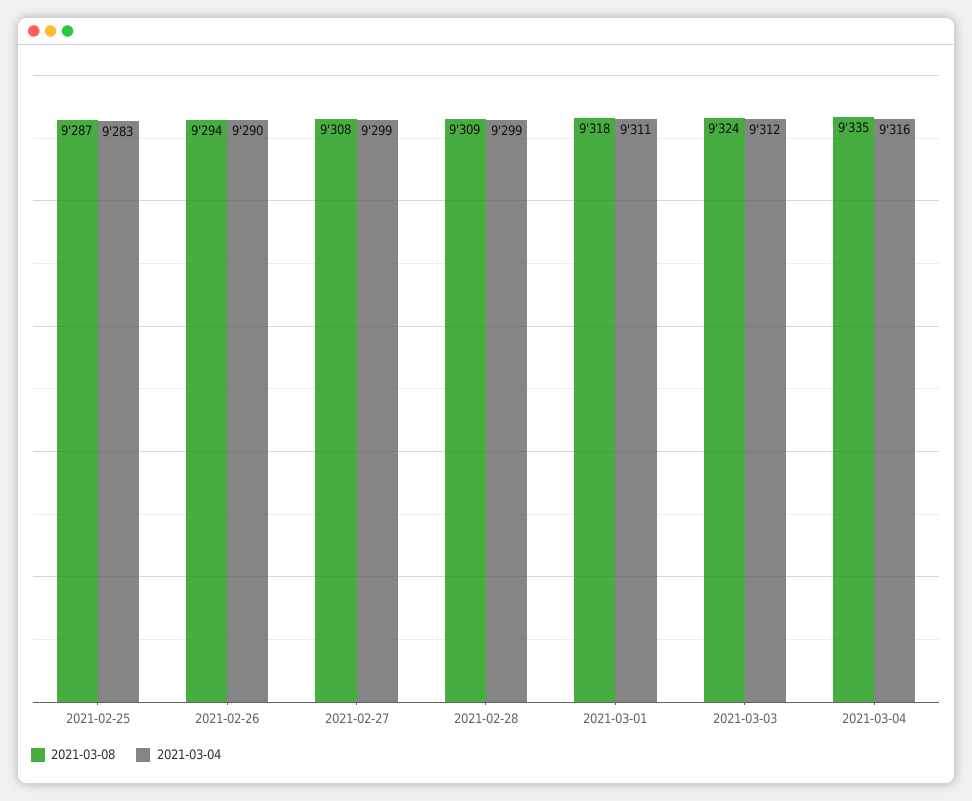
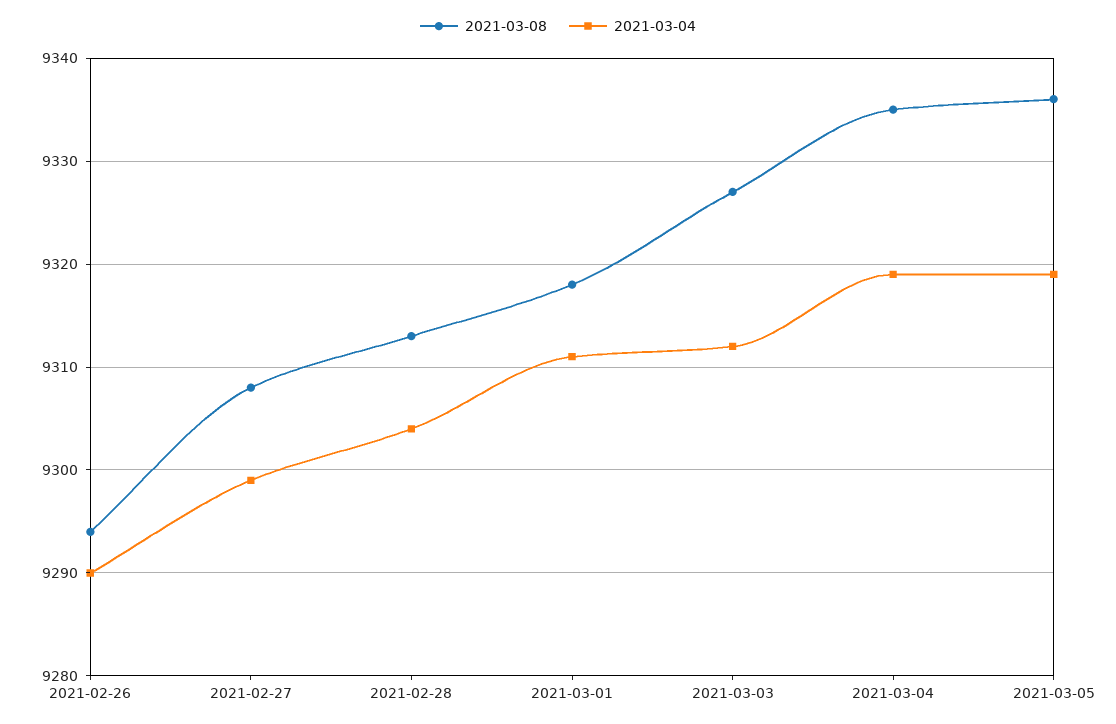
2021-03-08, 2021-02-25: 9287 -> none
2021-03-04, 2021-02-25: 9283 -> none
2021-03-08, 2021-02-28: 9309 -> 9313
2021-03-04, 2021-02-28: 9299 -> 9304
2021-03-08, 2021-03-03: 9324 -> 9327
2021-03-04, 2021-03-04: 9316 -> 9319
2021-03-08, 2021-03-05: none -> 9336
2021-03-04, 2021-03-05: none -> 9319

